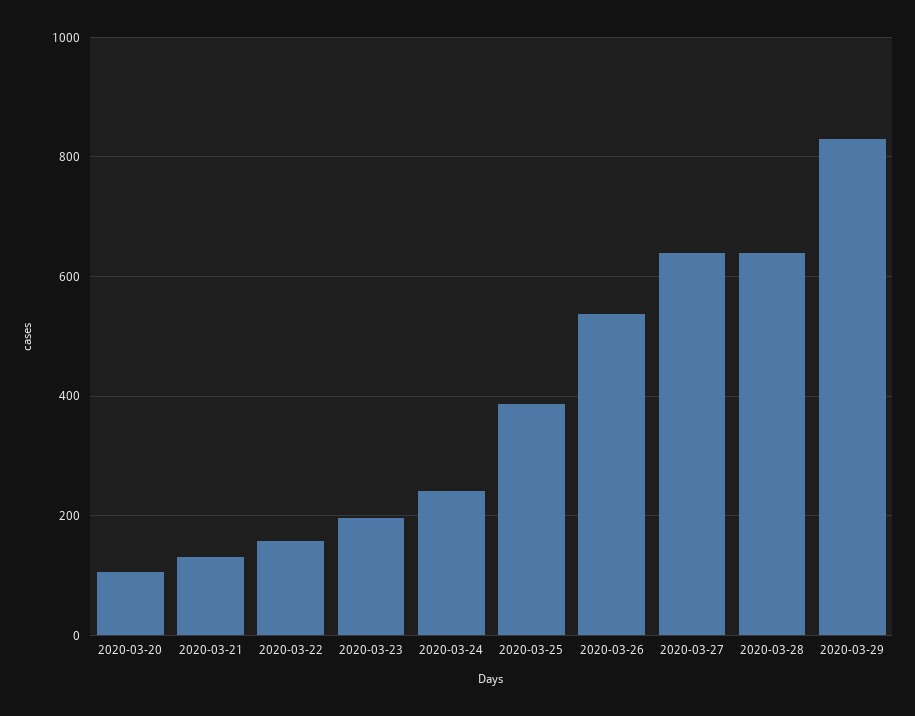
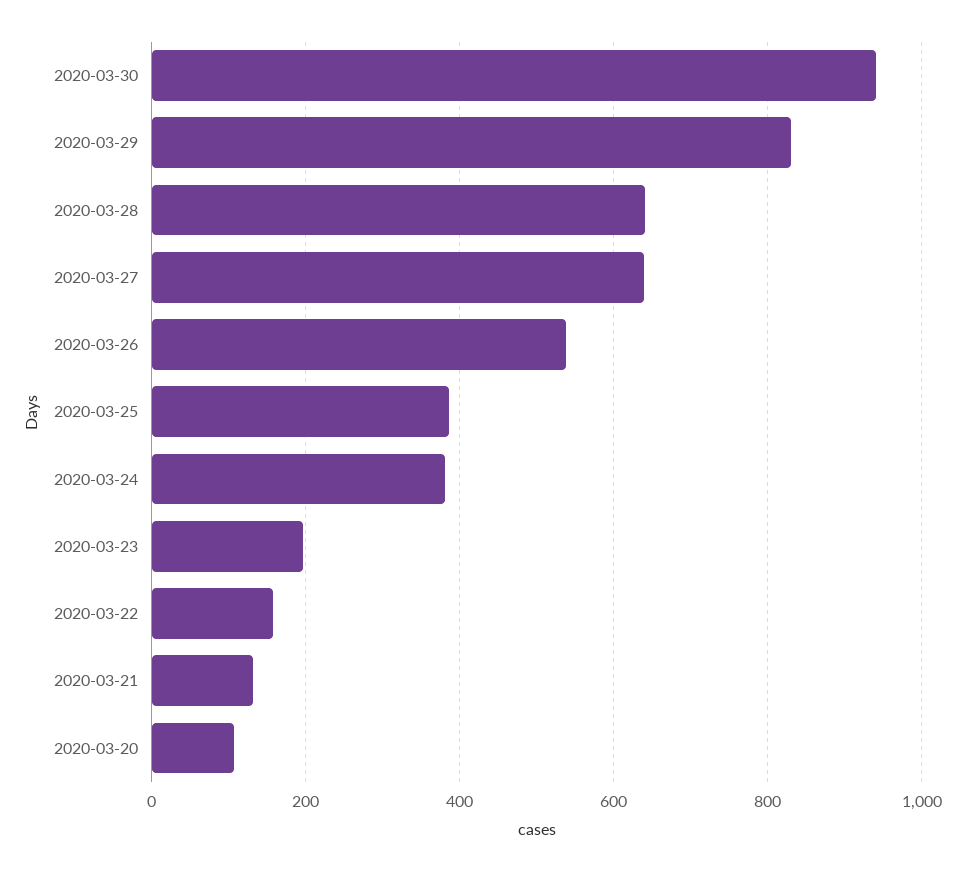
2020-03-24: 240 -> 380
2020-03-30: none -> 940

